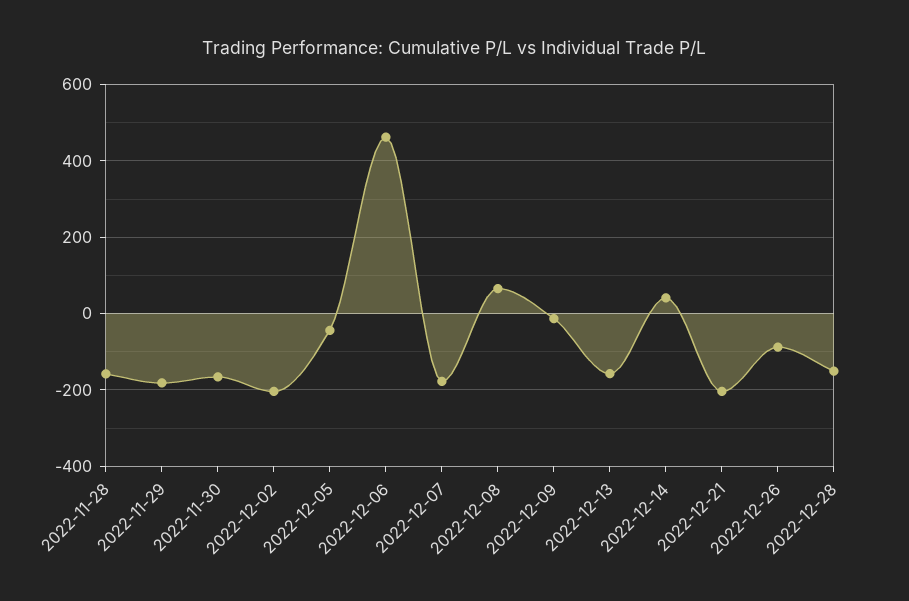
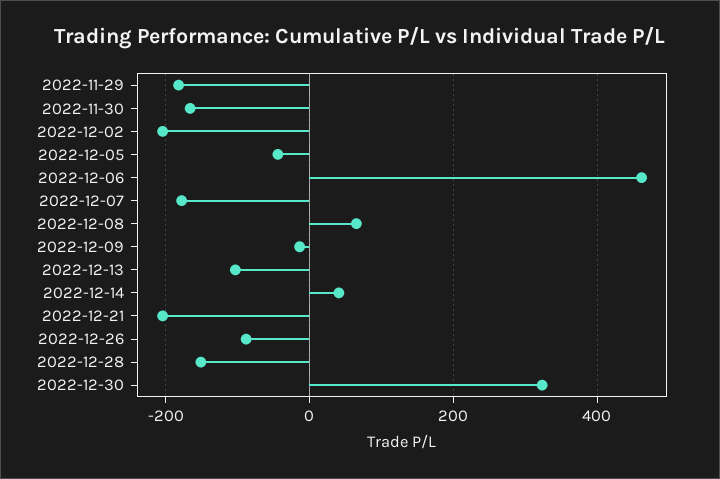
2022-11-28: -160 -> none
2022-12-13: -160 -> -100
2022-12-30: none -> 320

